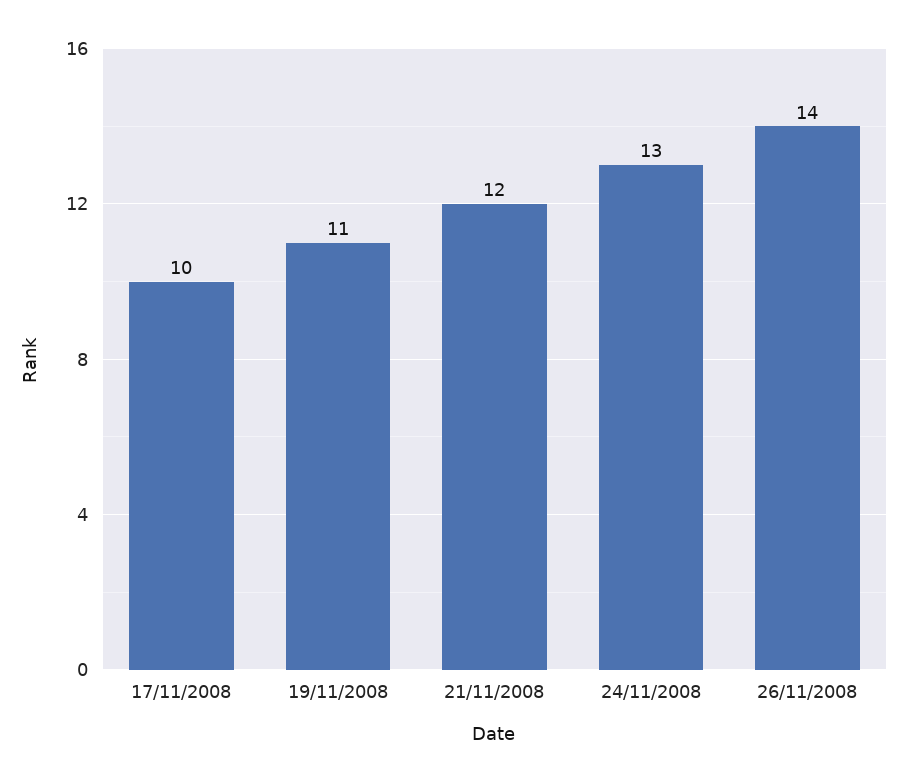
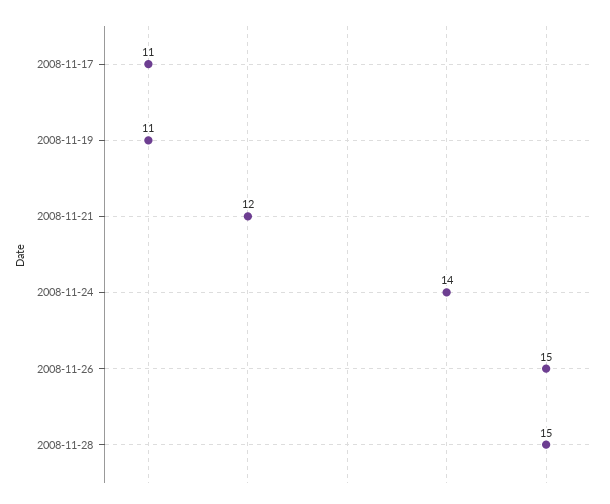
17/11/2008: 10 -> 11
24/11/2008: 13 -> 14
26/11/2008: 14 -> 15
2008-11-28: none -> 15

